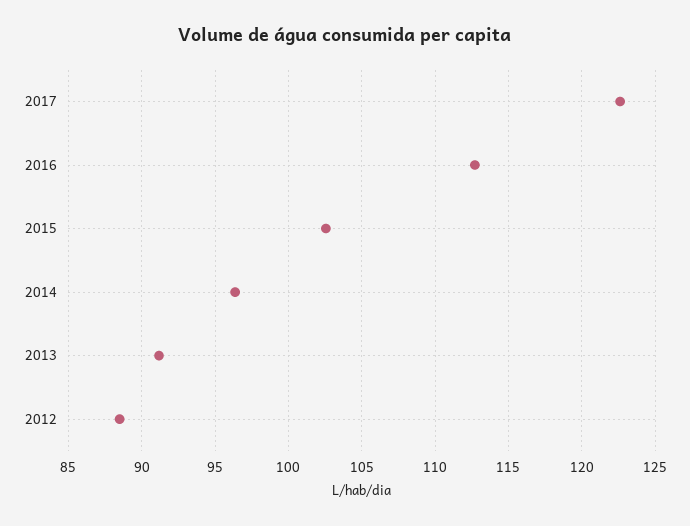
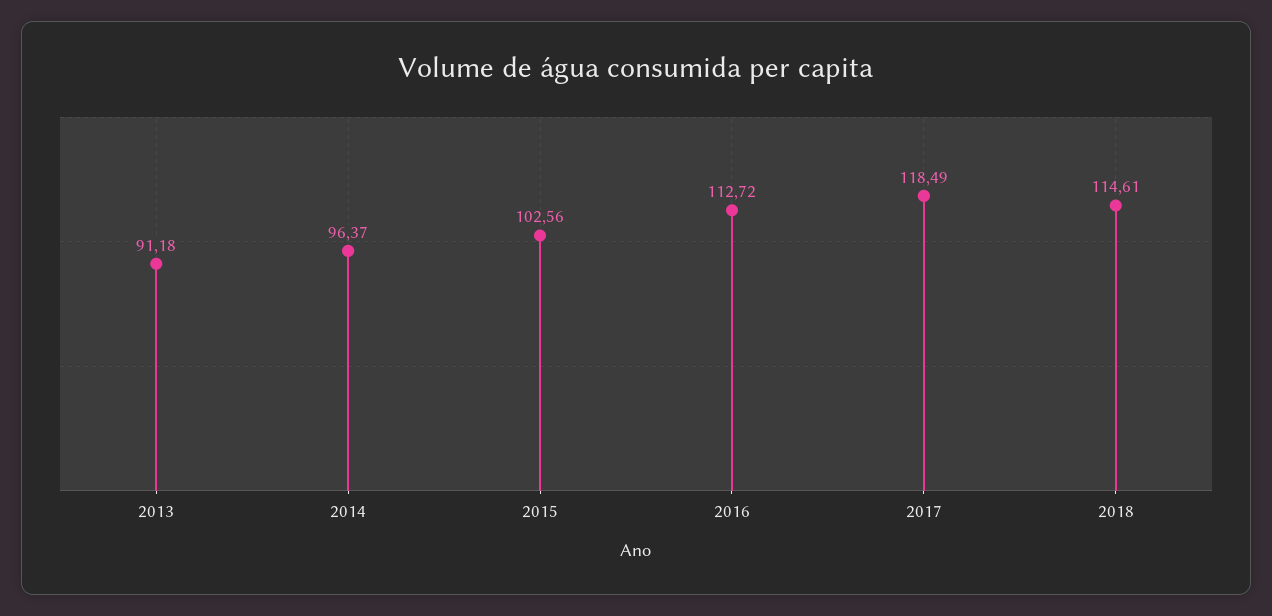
2017: 122.5 -> 118.49
2012: 88.5 -> none
2018: none -> 114.61

